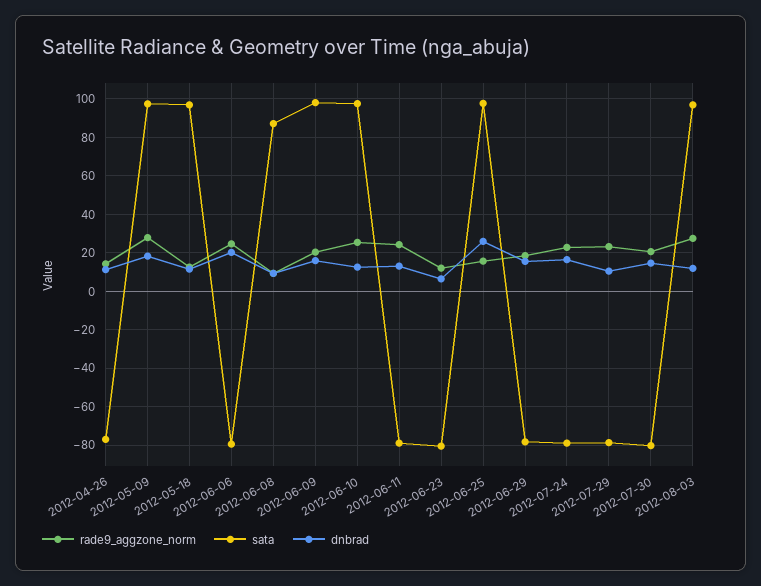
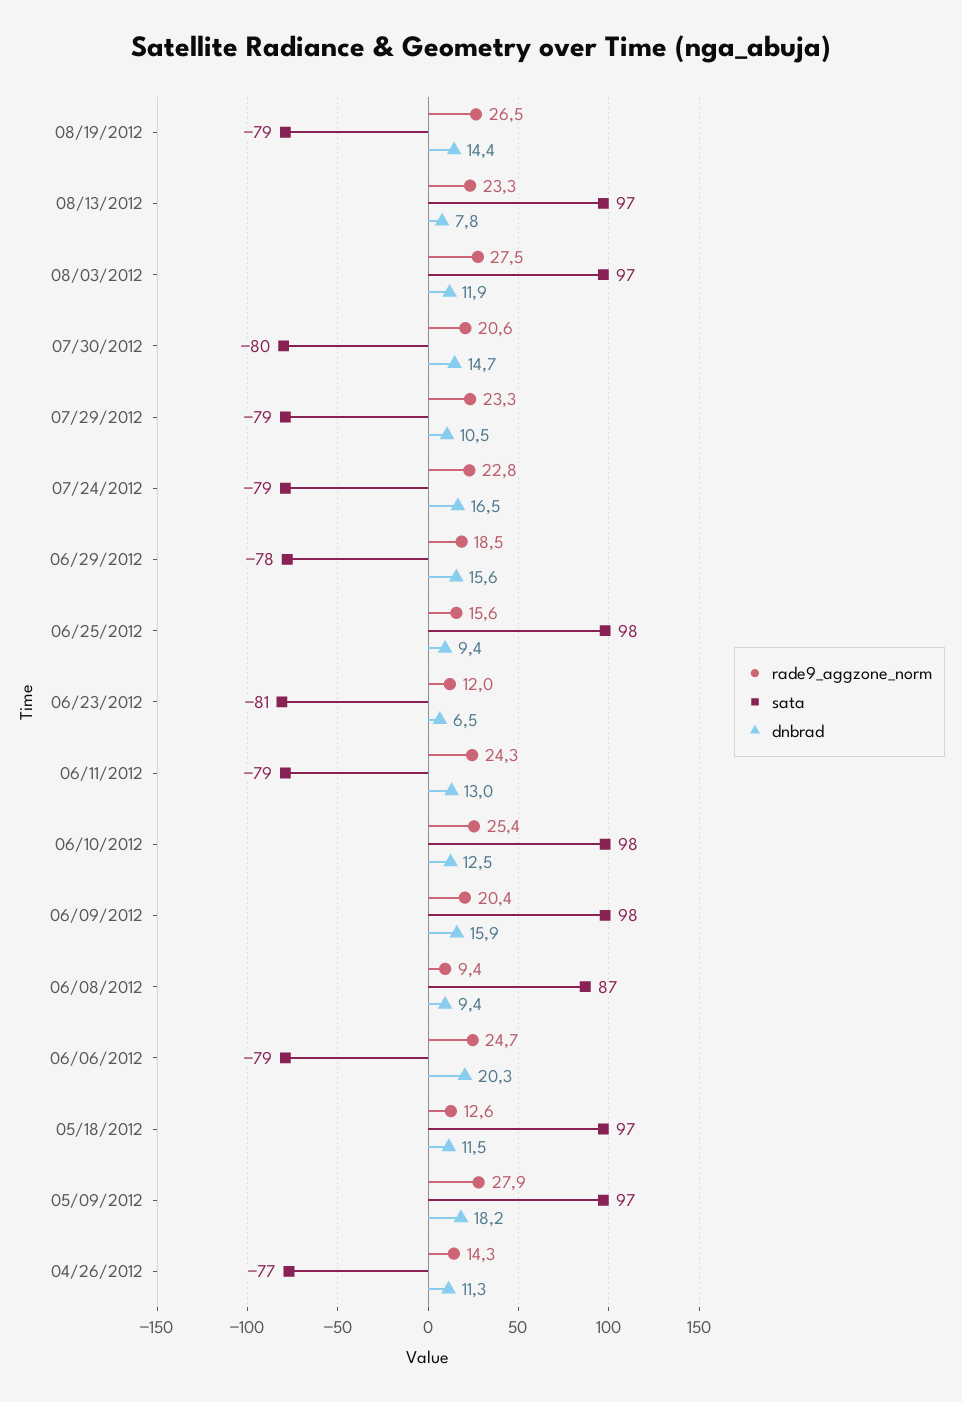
dnbrad, 2012-06-25: 25 -> 9.4
rade9_aggzone_norm, 08/19/2012: none -> 26.5
sata, 08/19/2012: none -> -79
dnbrad, 08/19/2012: none -> 14.4
rade9_aggzone_norm, 08/13/2012: none -> 23.3
sata, 08/13/2012: none -> 97
dnbrad, 08/13/2012: none -> 7.8

